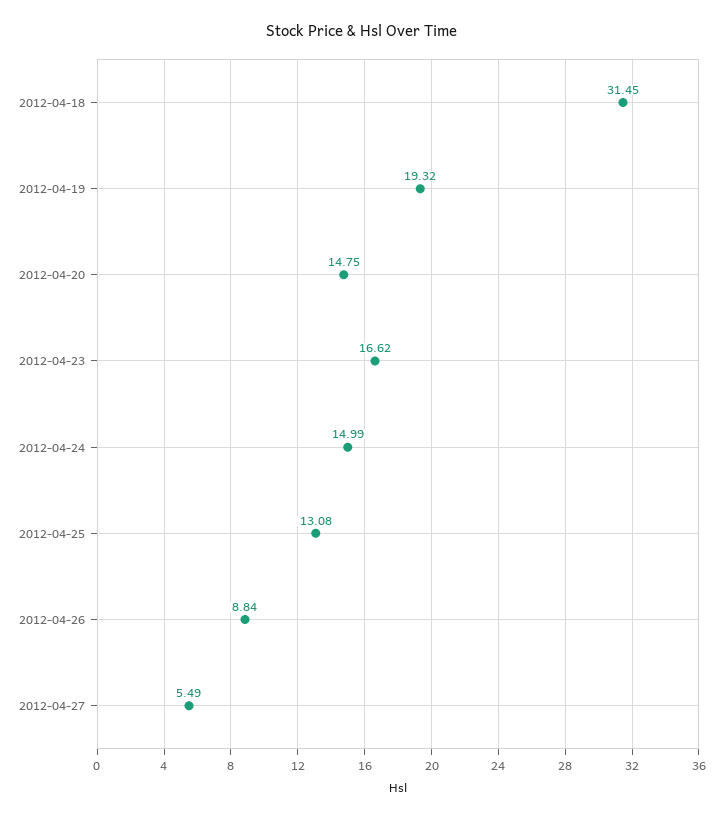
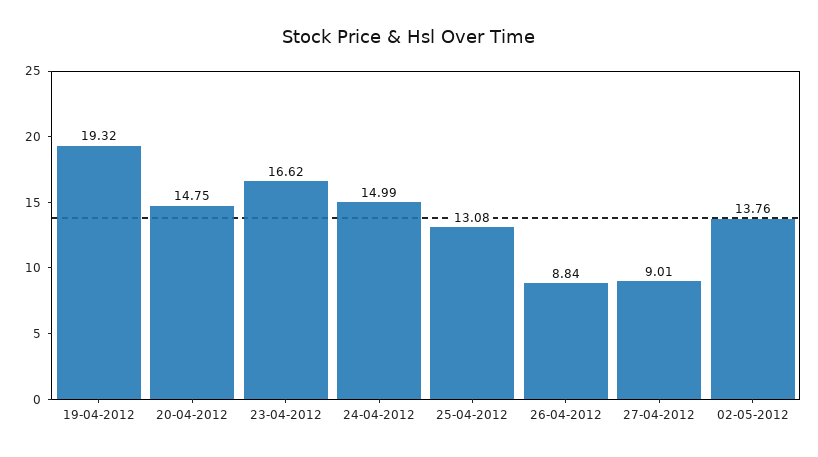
2012-04-18: 31.45 -> none
2012-04-27: 5.49 -> 9.01
02-05-2012: none -> 13.76

